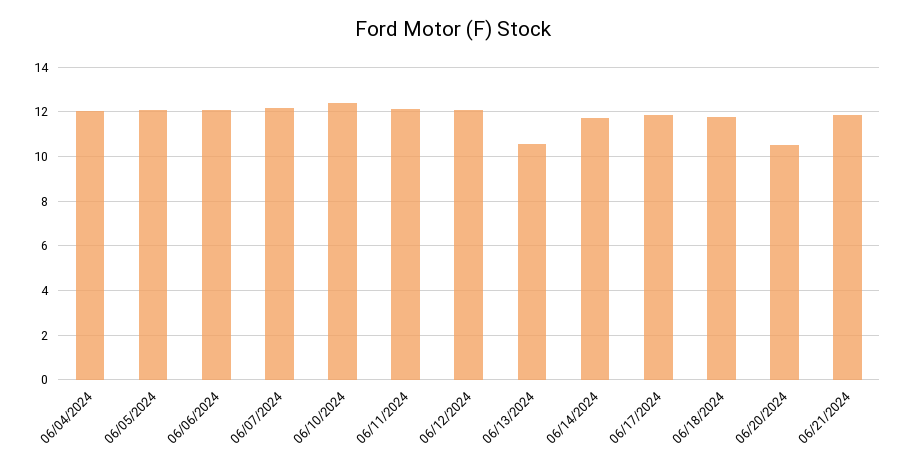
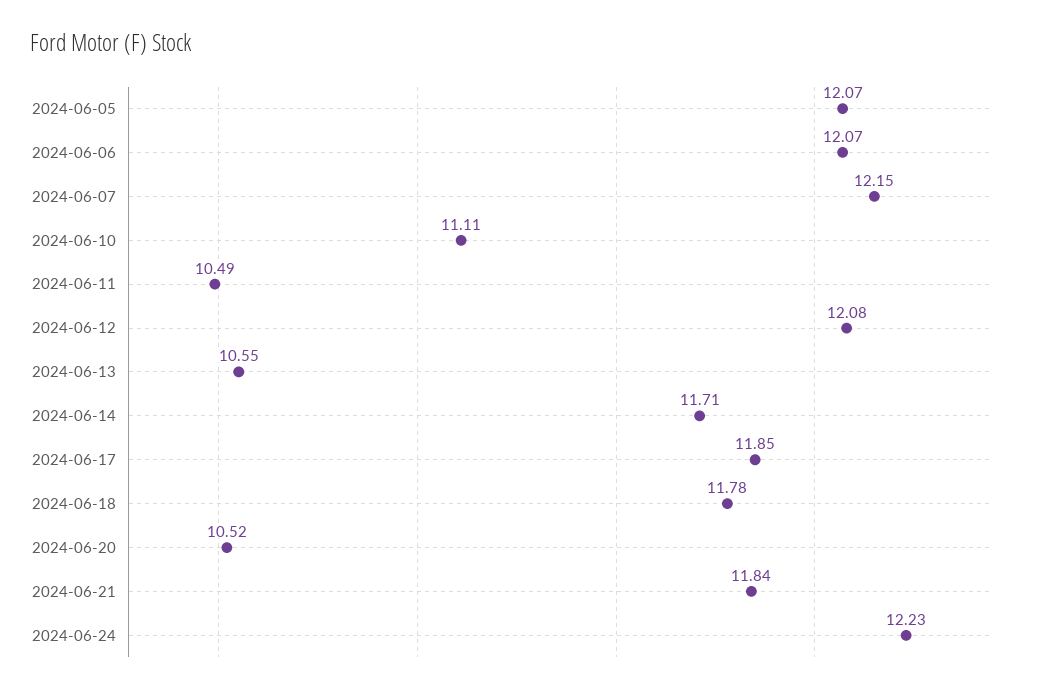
06/04/2024: 12 -> none
06/10/2024: 12.5 -> 11.11
06/11/2024: 12 -> 10.49
2024-06-24: none -> 12.23

